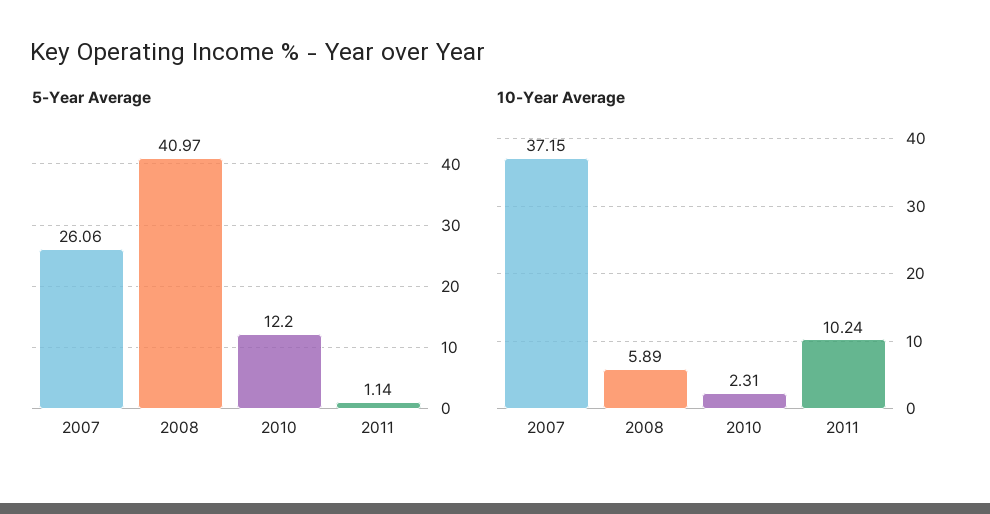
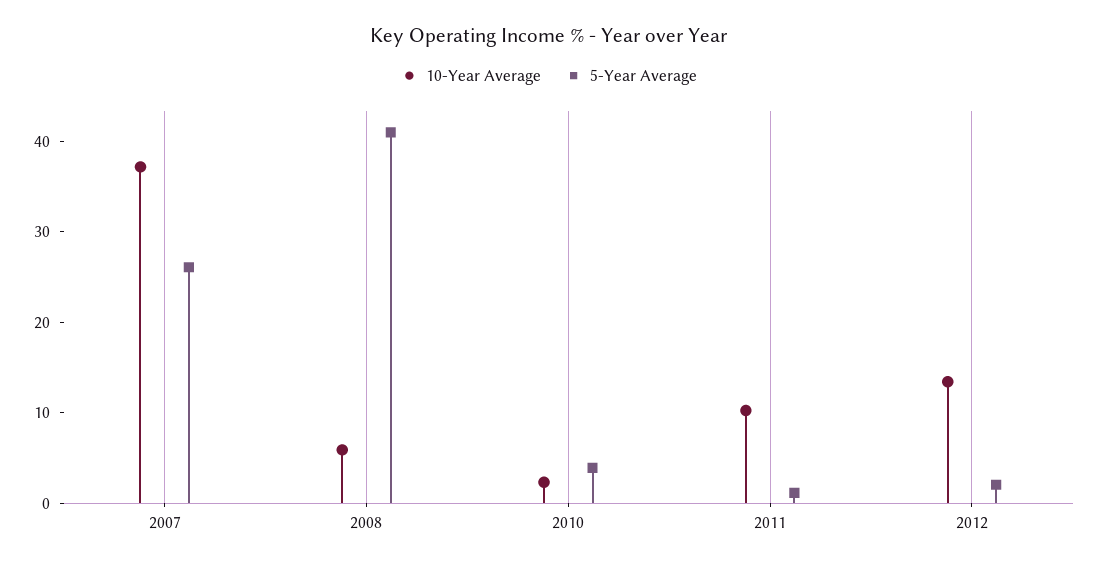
5-Year Average, 2010: 12.2 -> 4
10-Year Average, 2012: none -> 14
5-Year Average, 2012: none -> 2

